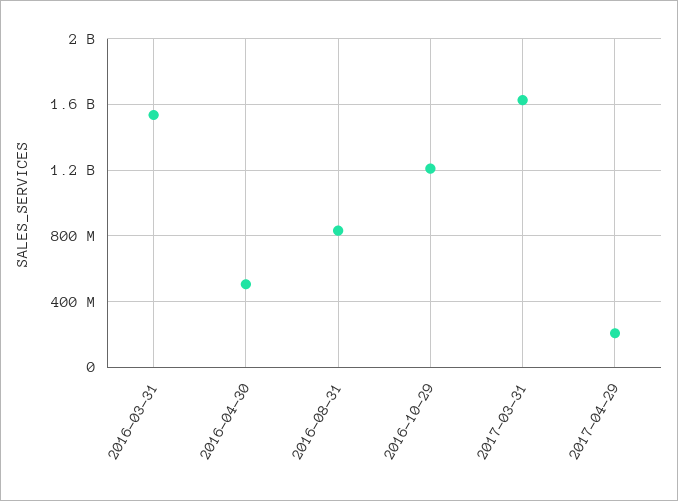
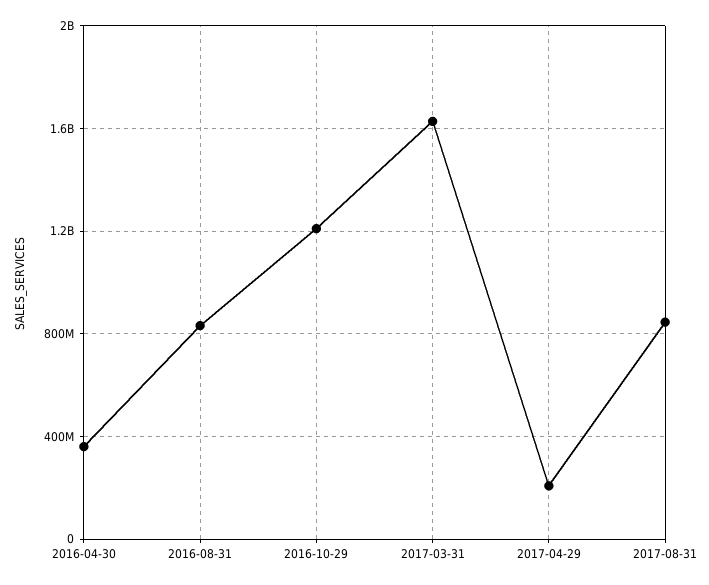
2016-03-31: 1550000000 -> none
2016-04-30: 500000000 -> 350000000
2017-08-31: none -> 850000000

